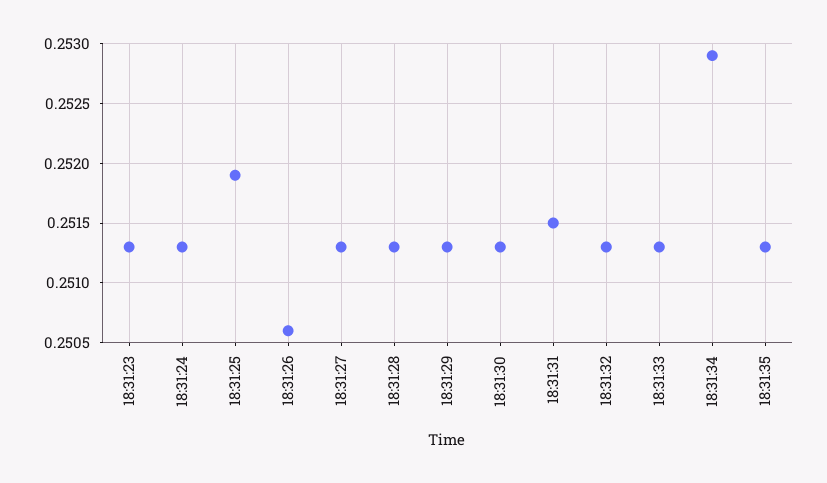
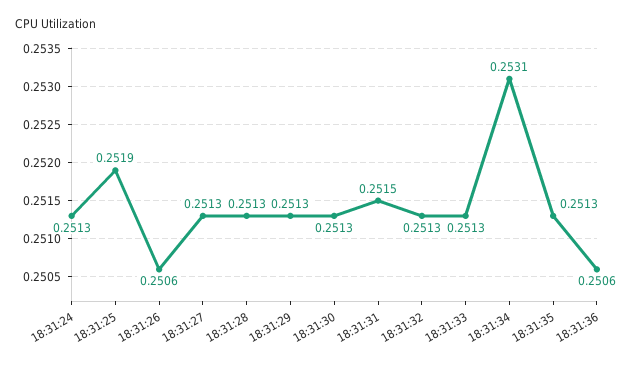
18:31:23: 0.2513 -> none
18:31:34: 0.2529 -> 0.2531
18:31:36: none -> 0.2506

